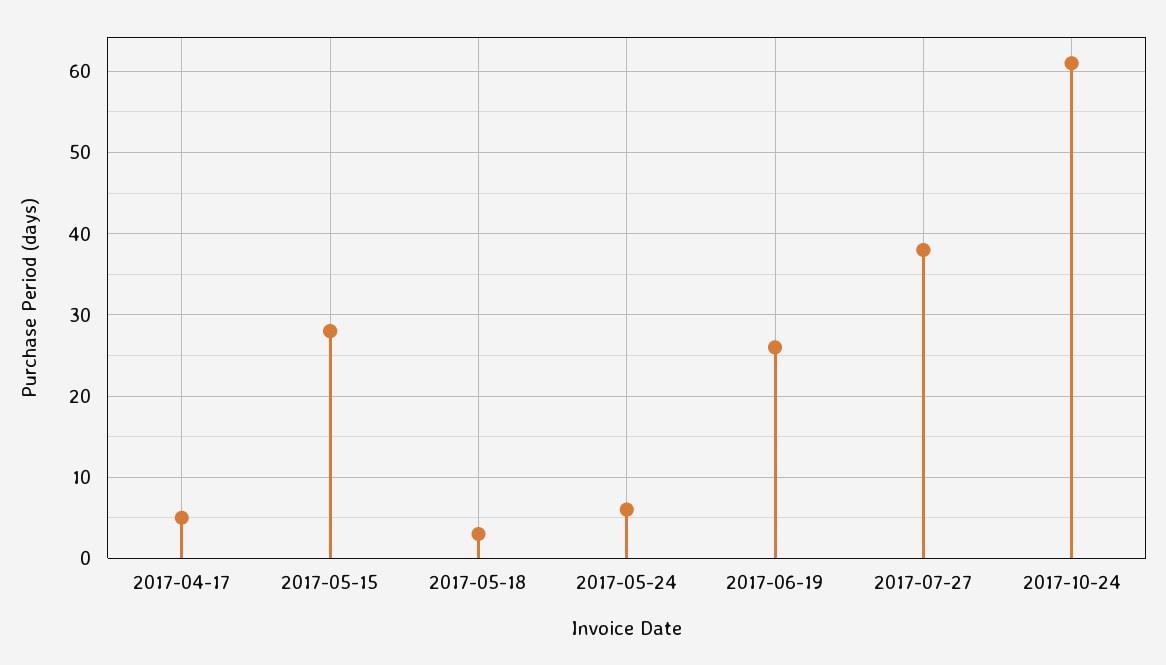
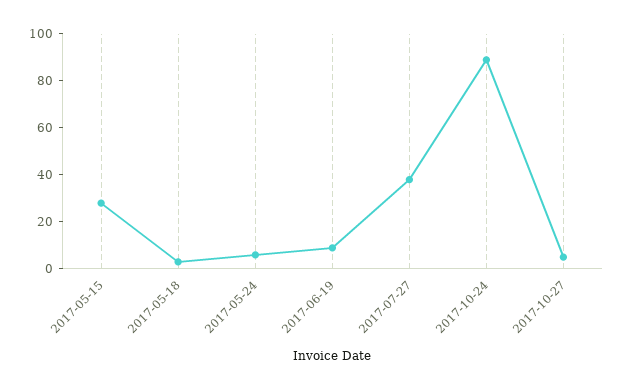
2017-04-17: 5 -> none
2017-06-19: 26 -> 10
2017-10-24: 61 -> 90
2017-10-27: none -> 5

